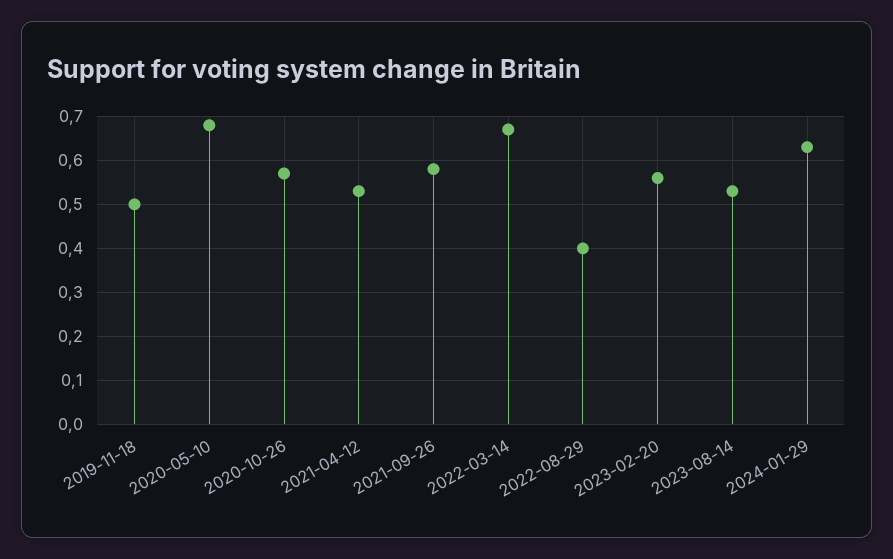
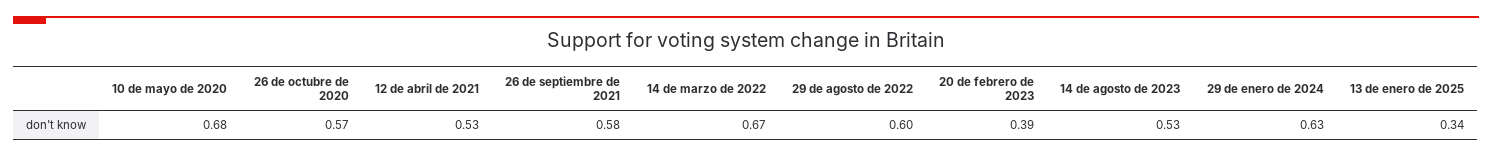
2019-11-18: 0.5 -> none
2022-08-29: 0.4 -> 0.6
2023-02-20: 0.55 -> 0.39
13 de enero de 2025: none -> 0.34

